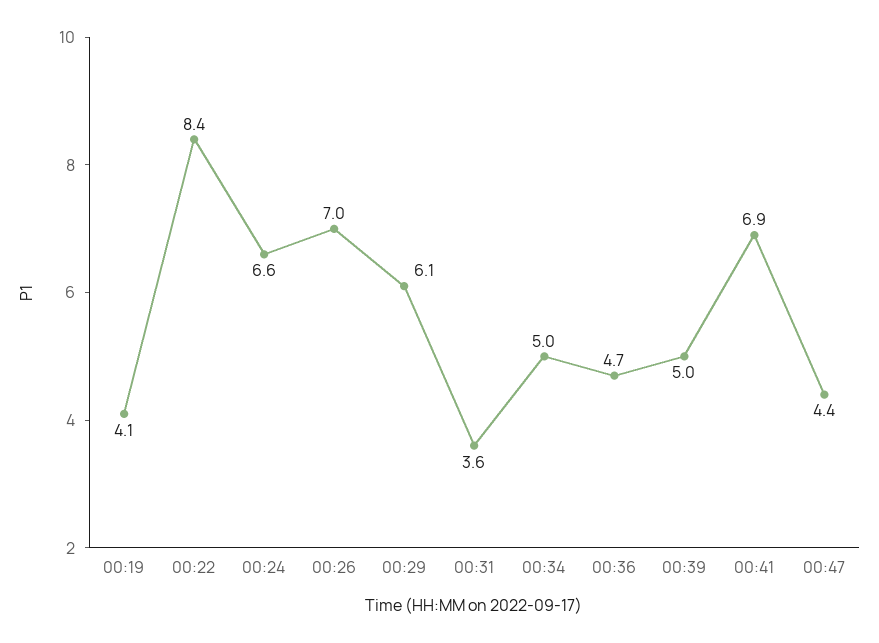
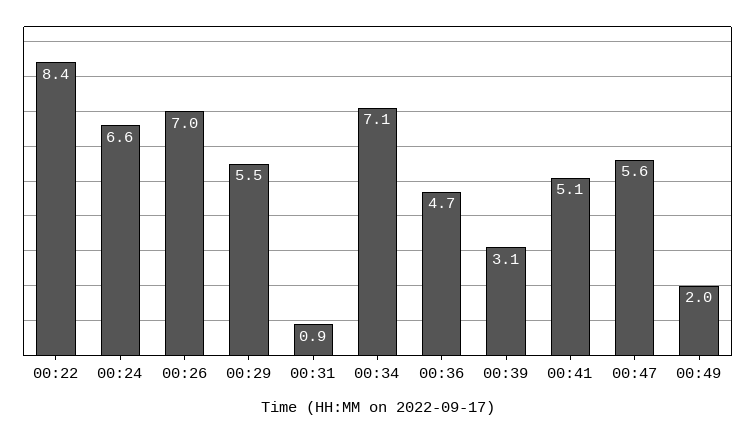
00:19: 4.1 -> none
00:29: 6.1 -> 5.5
00:31: 3.6 -> 0.9
00:34: 5 -> 7.1
00:39: 5 -> 3.1
00:41: 6.9 -> 5.1
00:47: 4.4 -> 5.6
00:49: none -> 2

